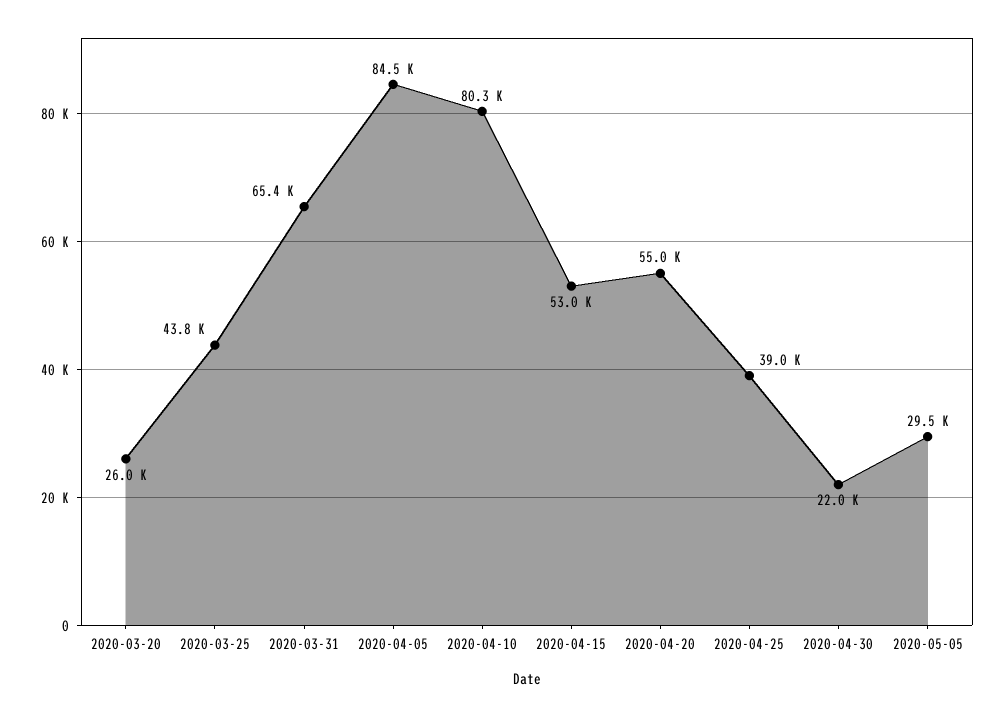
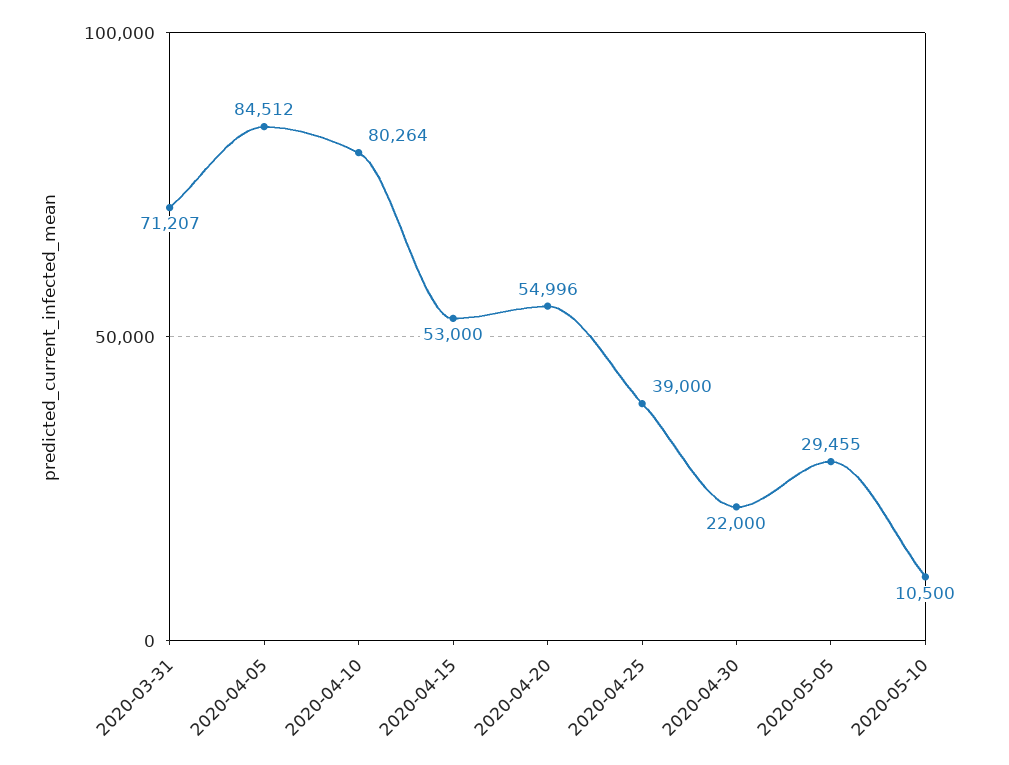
2020-03-20: 26000 -> none
2020-03-25: 43800 -> none
2020-03-31: 65400 -> 71207
2020-05-10: none -> 10500

